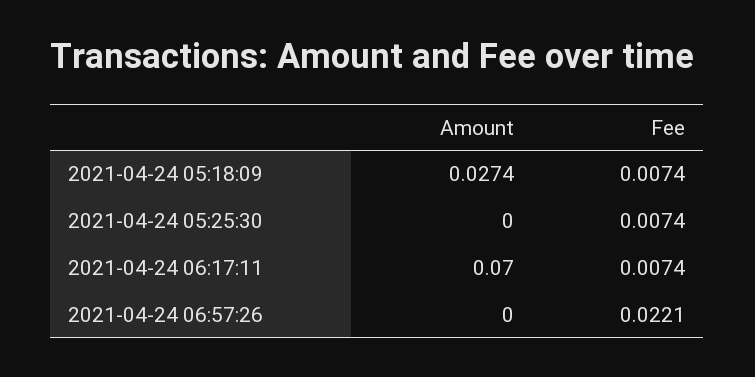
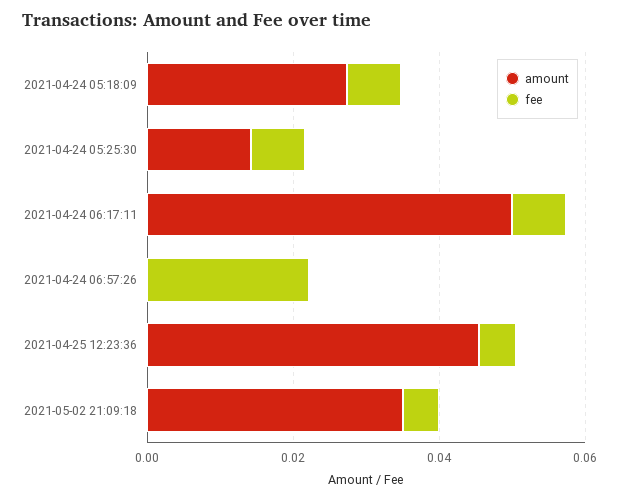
Amount, 2021-04-24 05:25:30: 0 -> 0.015
Amount, 2021-04-24 06:17:11: 0.07 -> 0.05
Amount, 2021-04-25 12:23:36: none -> 0.045
Fee, 2021-04-25 12:23:36: none -> 0.005
Amount, 2021-05-02 21:09:18: none -> 0.035
Fee, 2021-05-02 21:09:18: none -> 0.005

